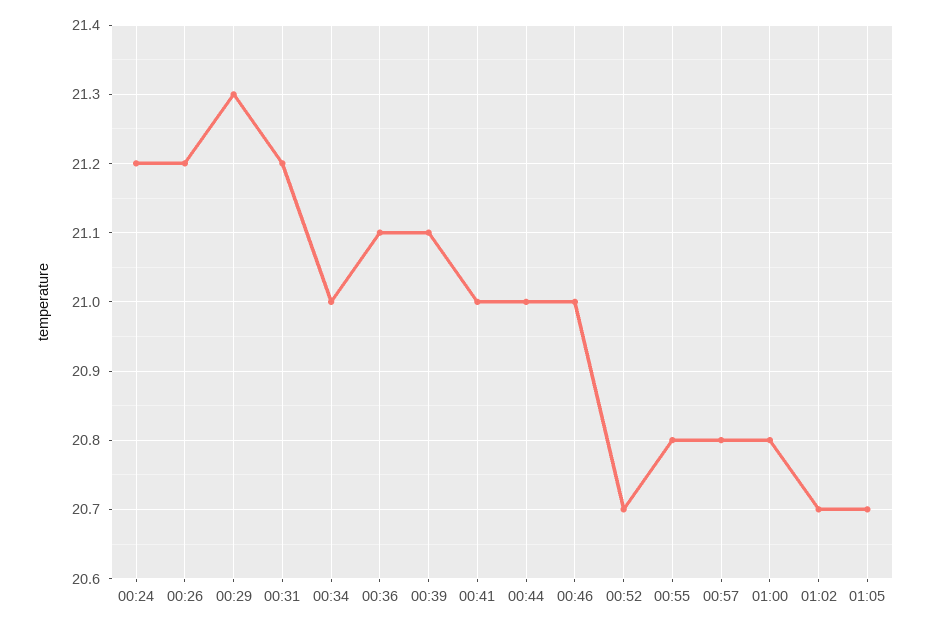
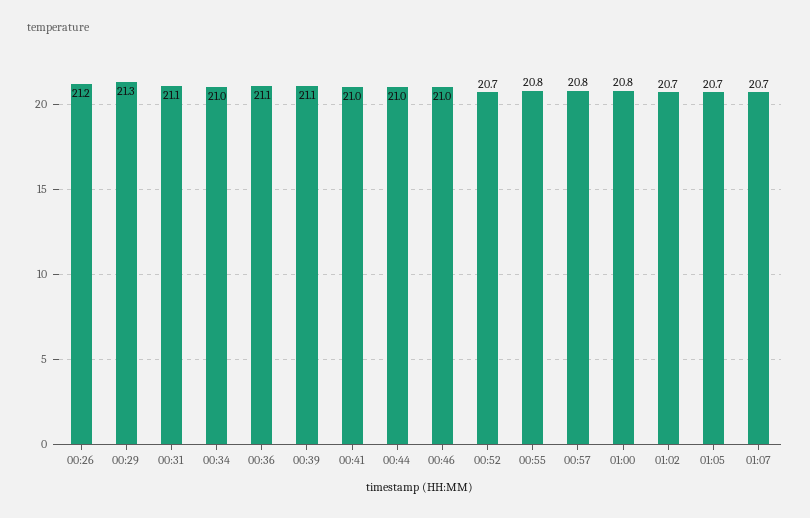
00:24: 21.2 -> none
00:31: 21.2 -> 21.1
01:07: none -> 20.7

